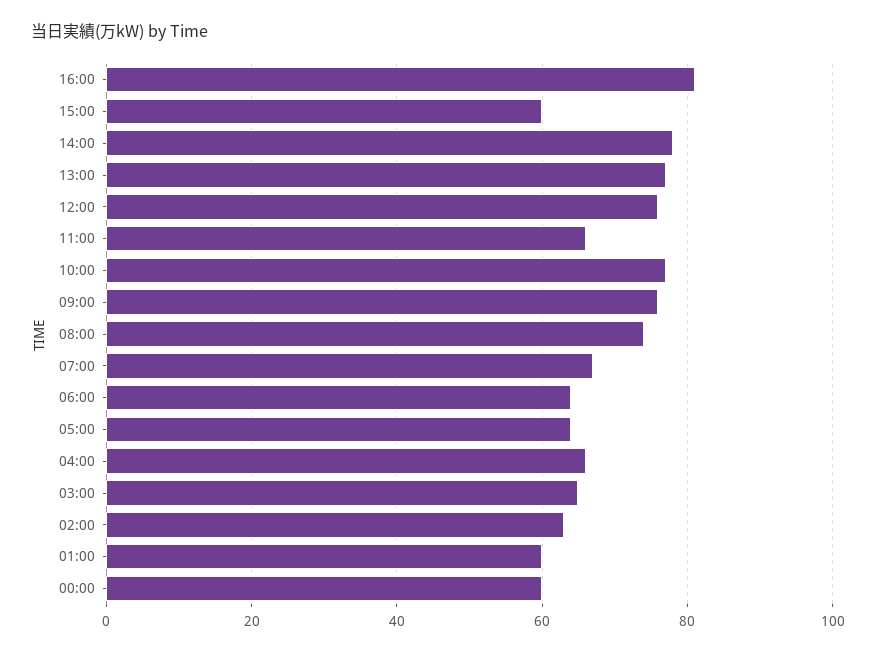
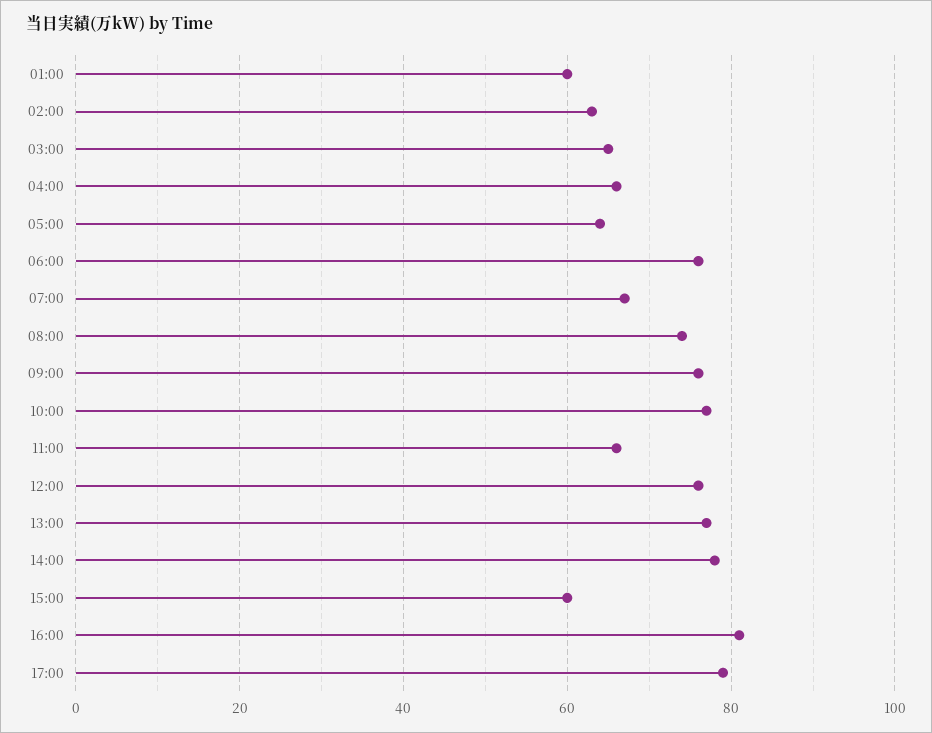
06:00: 65 -> 75
00:00: 60 -> none
17:00: none -> 80

